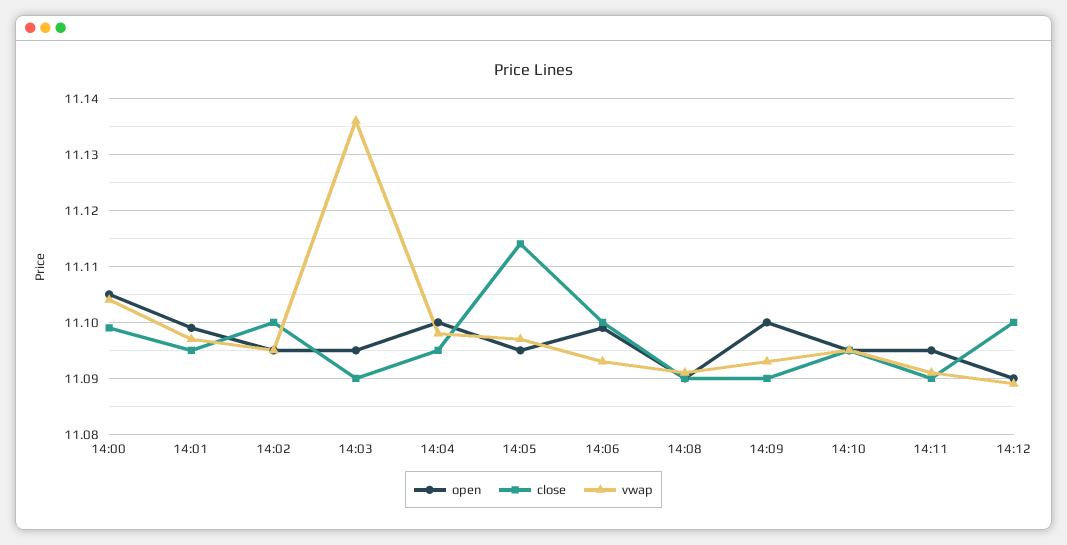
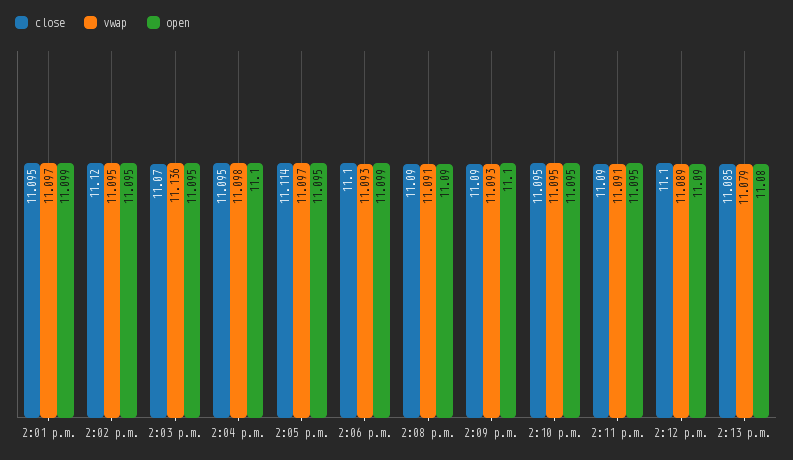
open, 14:00: 11.105 -> none
close, 14:00: 11.1 -> none
vwap, 14:00: 11.105 -> none
close, 14:02: 11.1 -> 11.12
close, 14:03: 11.09 -> 11.07
close, 2:13 p.m.: none -> 11.085
vwap, 2:13 p.m.: none -> 11.079
open, 2:13 p.m.: none -> 11.08

